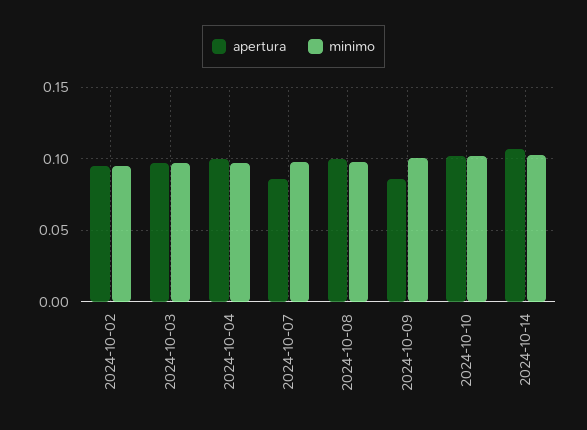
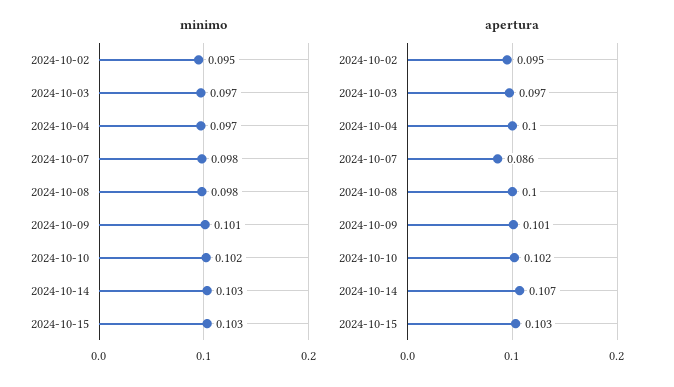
apertura, 2024-10-09: 0.085 -> 0.101
minimo, 2024-10-15: none -> 0.103
apertura, 2024-10-15: none -> 0.103

